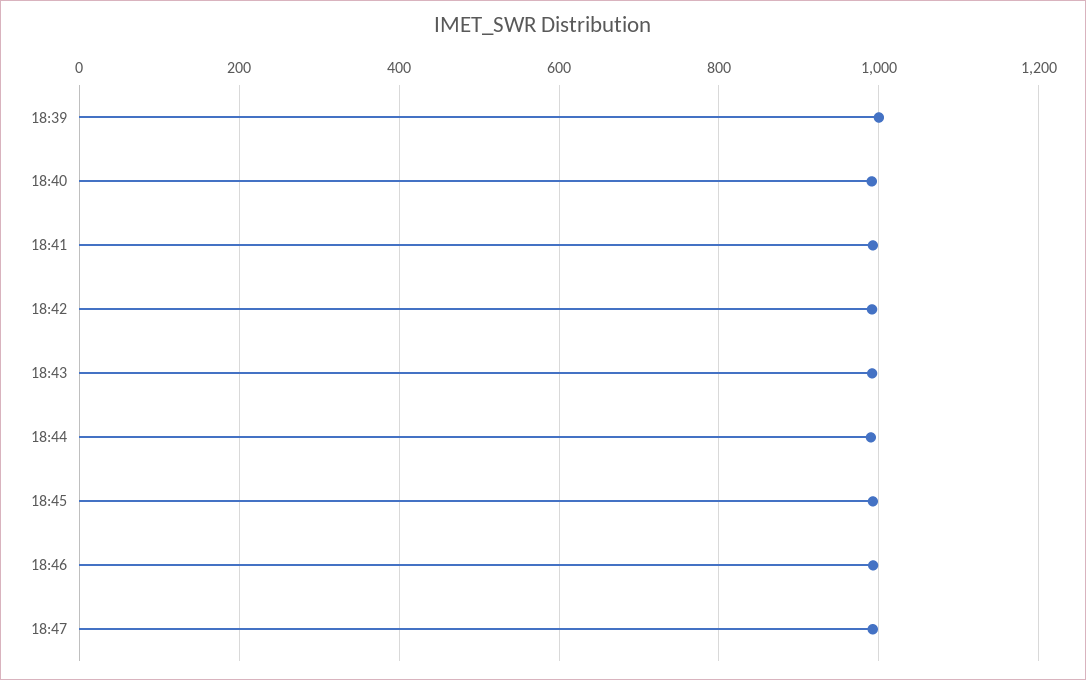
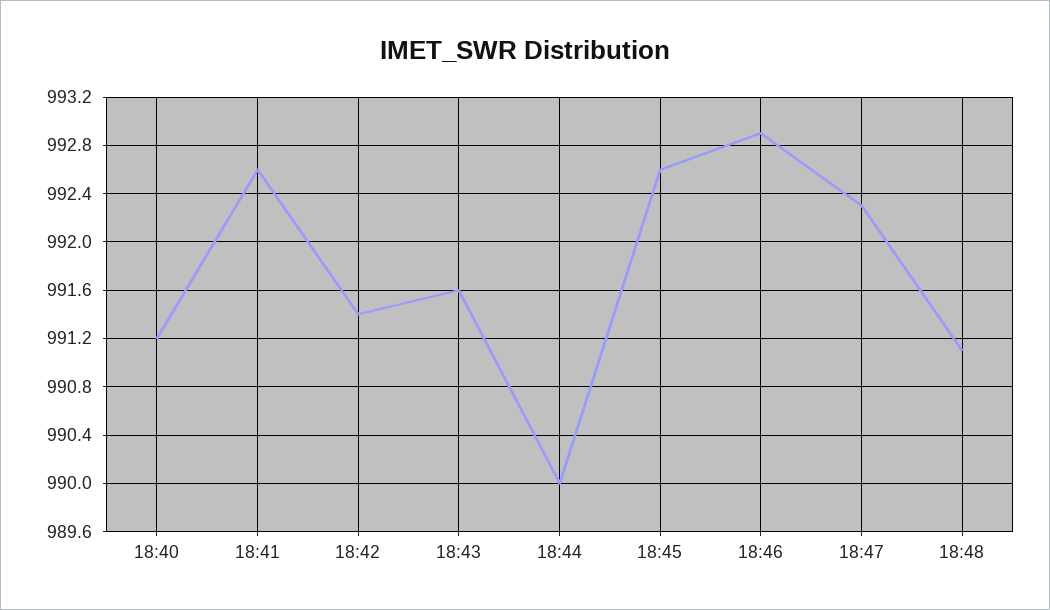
18:39: 1000 -> none
18:48: none -> 991.1

